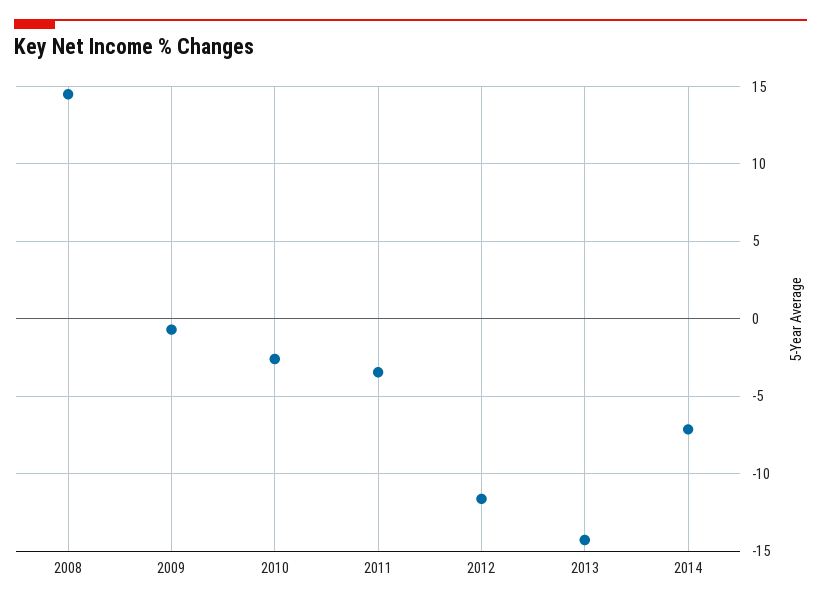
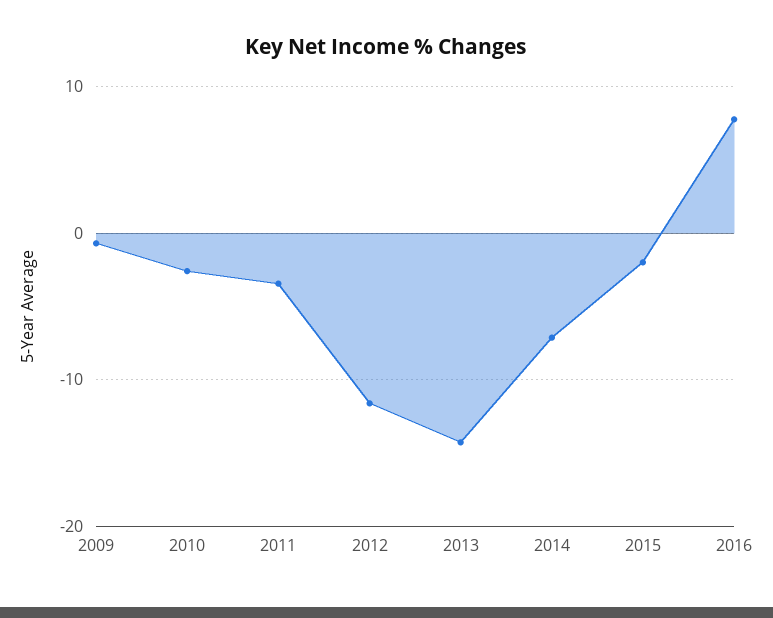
2008: 14.5 -> none
2015: none -> -2
2016: none -> 8

